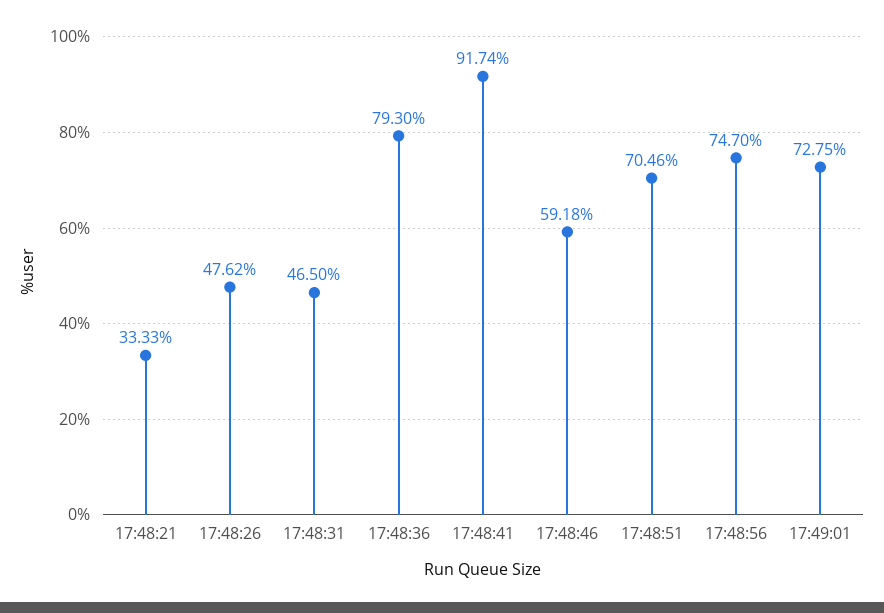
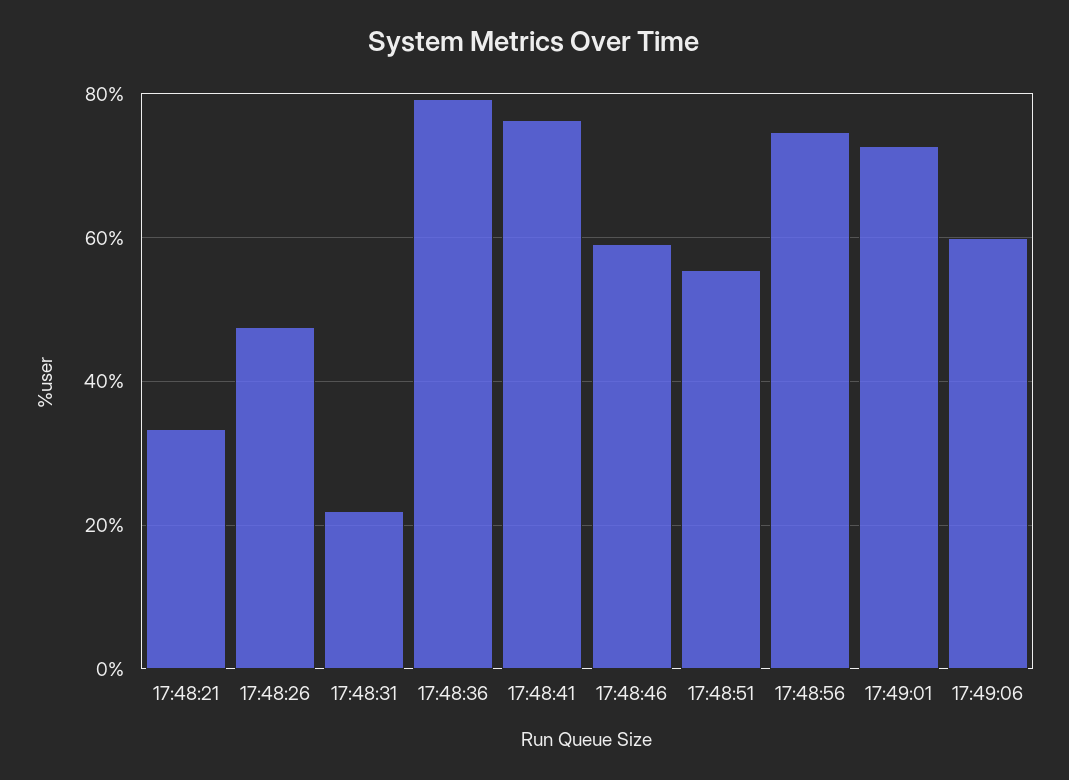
17:48:31: 46.5 -> 22
17:48:41: 91.74 -> 76
17:48:51: 70.46 -> 56
17:49:06: none -> 60

